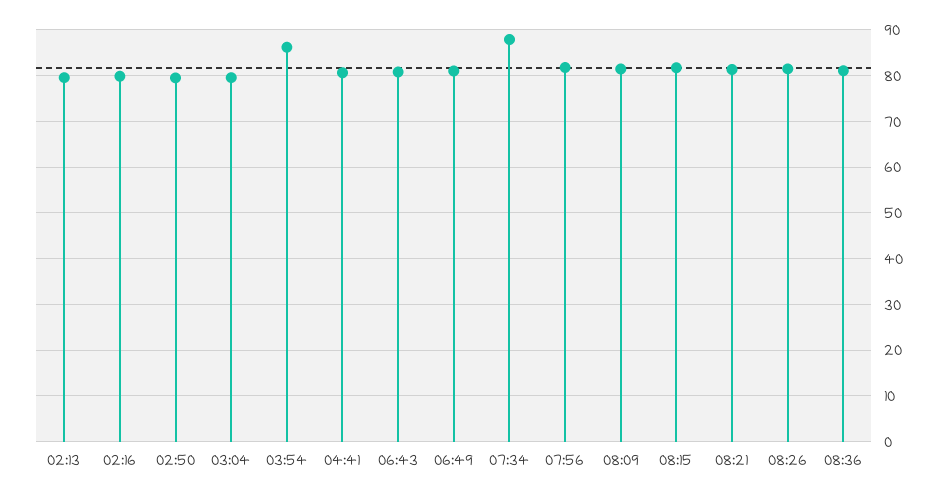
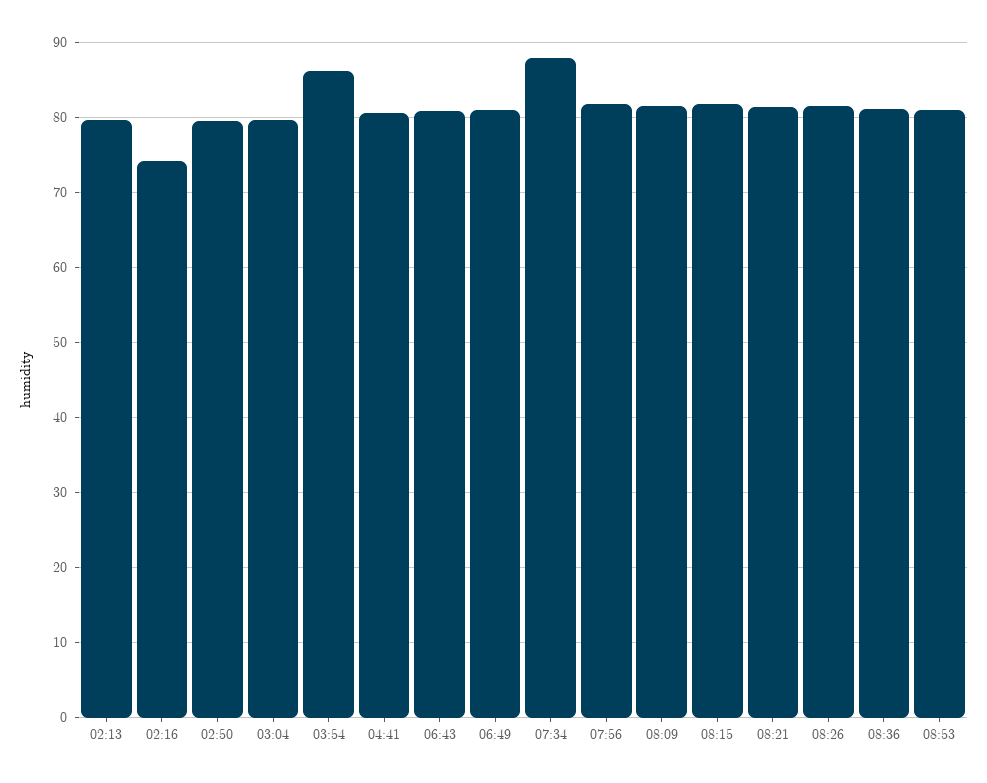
02:16: 80 -> 74
08:53: none -> 81

